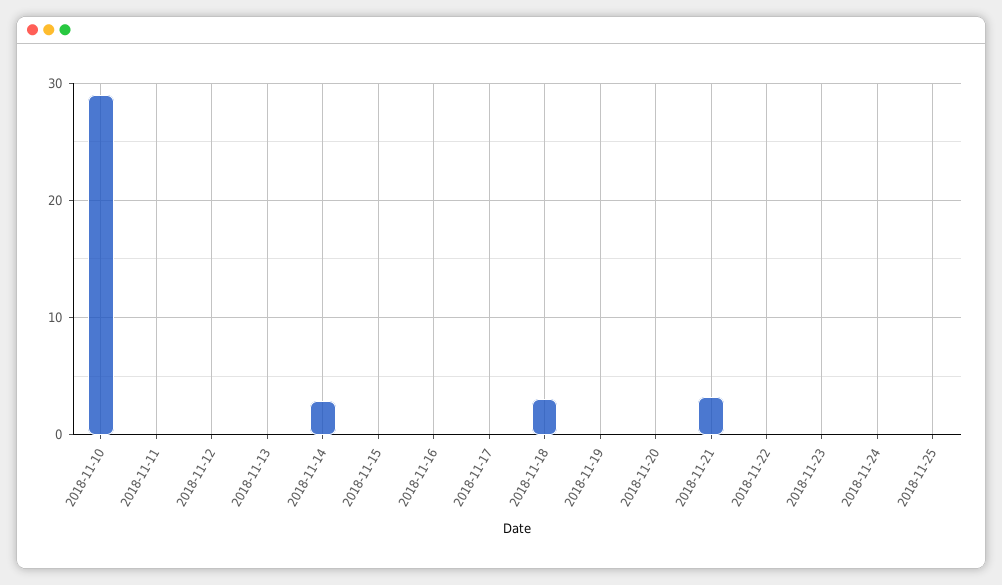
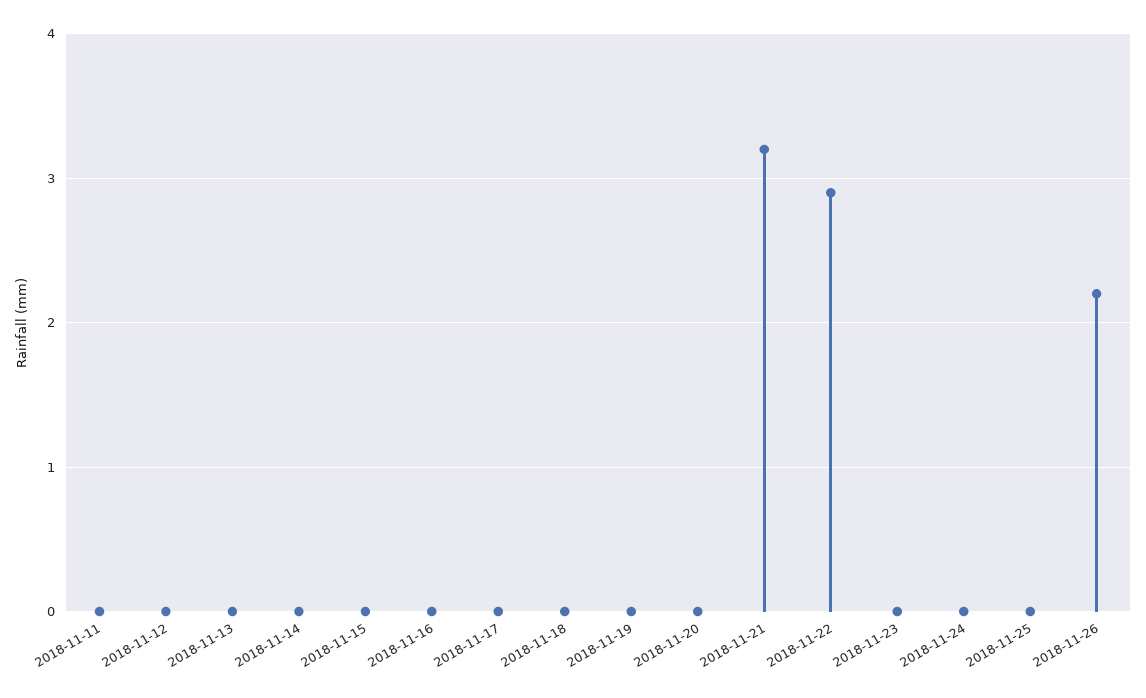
2018-11-10: 29 -> none
2018-11-14: 3 -> 0
2018-11-18: 3 -> 0
2018-11-22: 0 -> 2.9
2018-11-26: none -> 2.2

